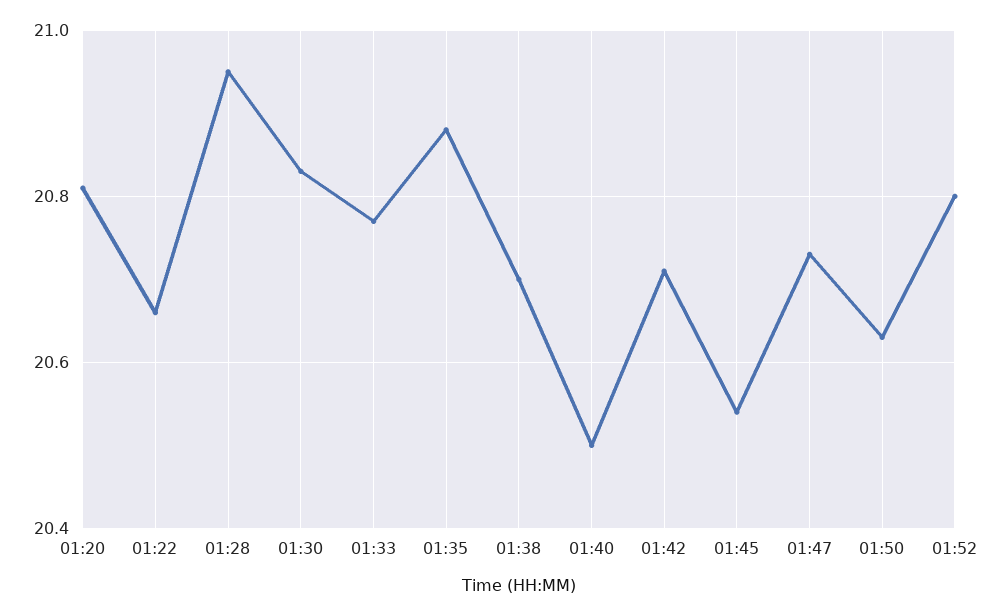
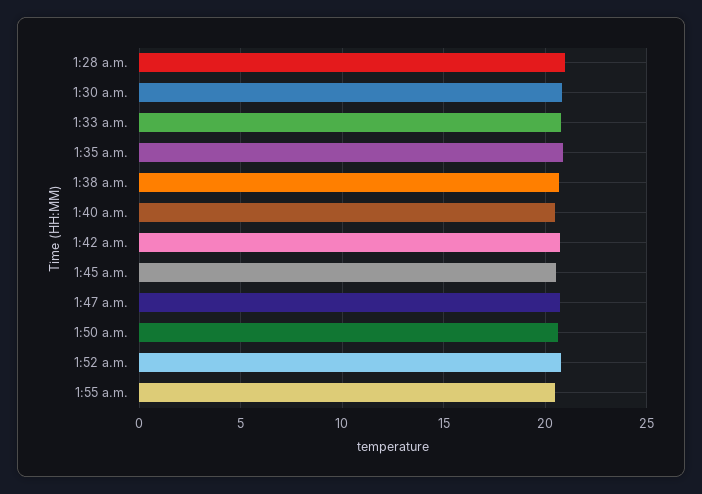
01:20: 20.8 -> none
01:22: 20.65 -> none
1:55 a.m.: none -> 20.5

